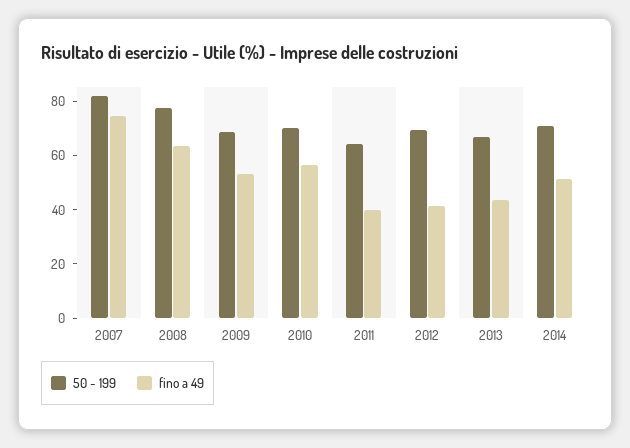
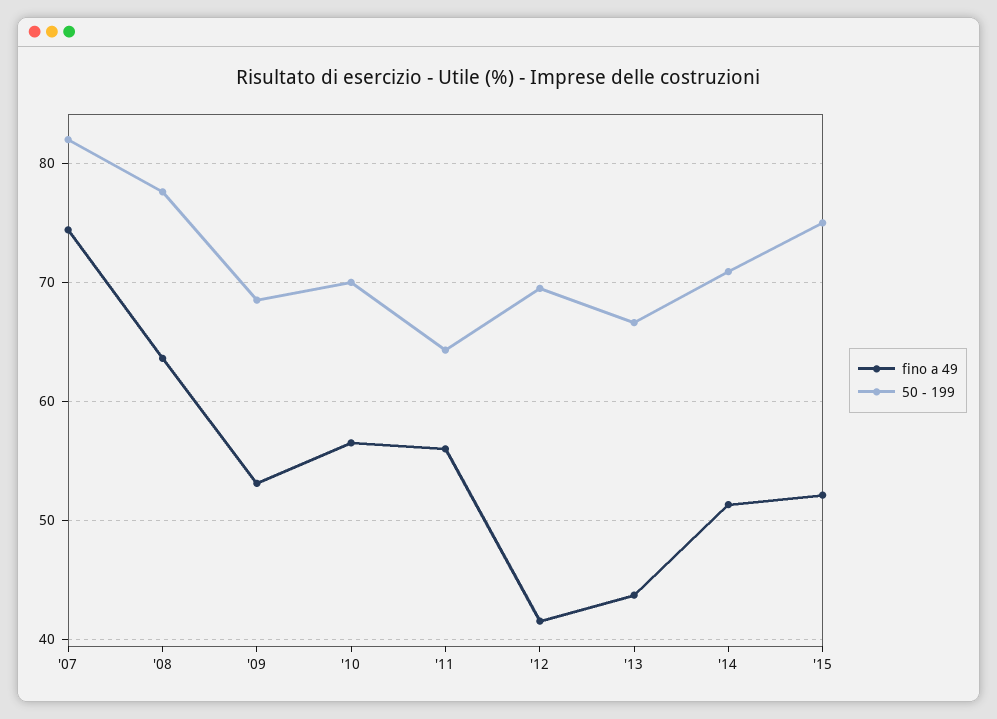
fino a 49, 2011: 40 -> 56
fino a 49, '15: none -> 52
50 - 199, '15: none -> 75

